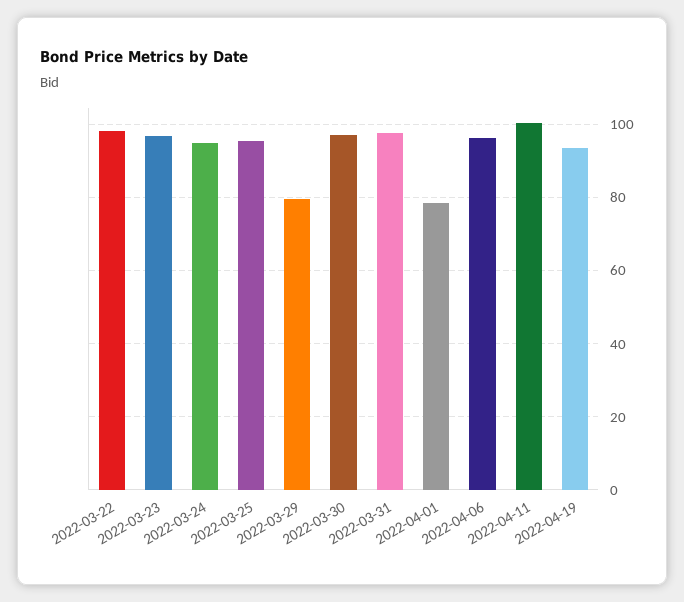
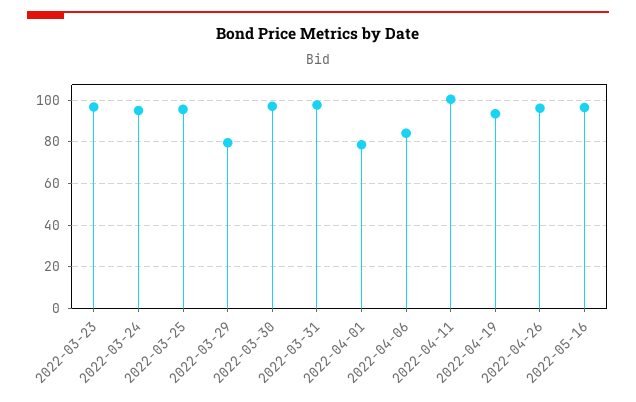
2022-03-22: 98 -> none
2022-04-06: 96 -> 85
2022-04-26: none -> 95
2022-05-16: none -> 95

